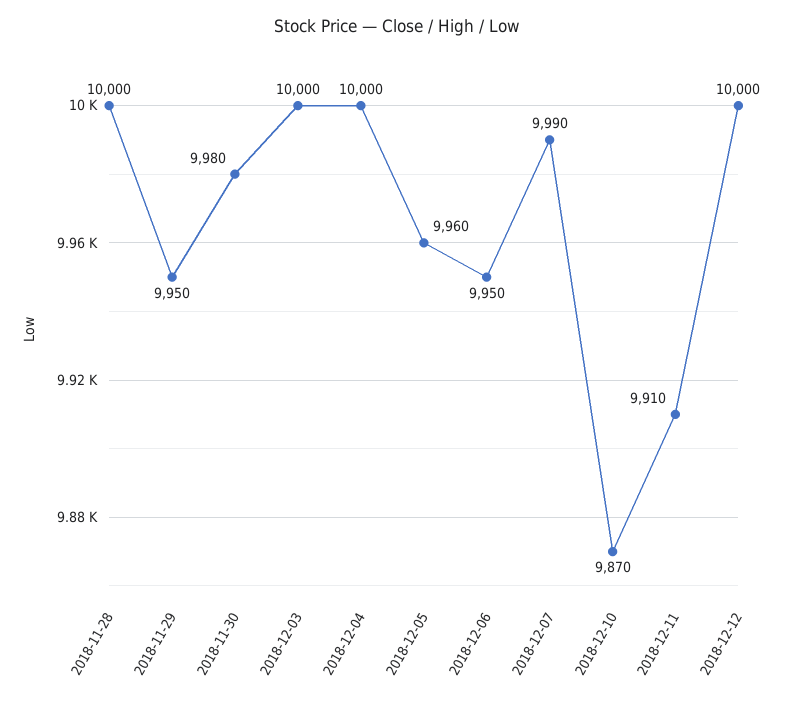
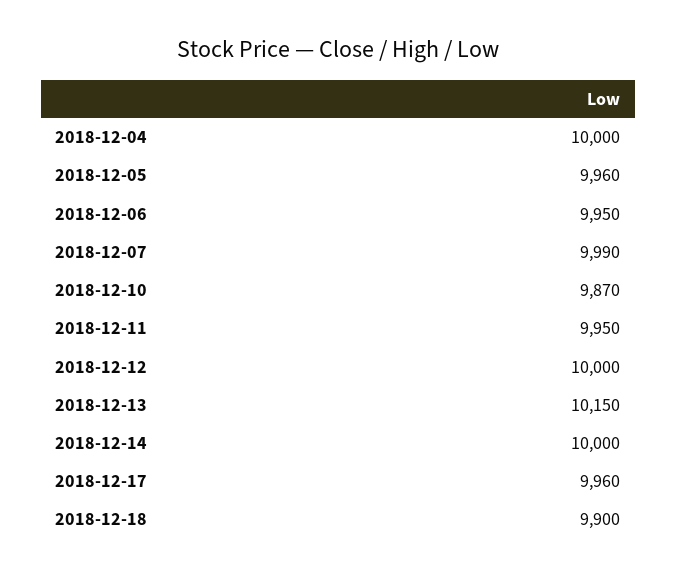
2018-11-28: 10000 -> none
2018-11-29: 9950 -> none
2018-11-30: 9980 -> none
2018-12-03: 10000 -> none
2018-12-11: 9910 -> 9950
2018-12-13: none -> 10150
2018-12-14: none -> 10000
2018-12-17: none -> 9960
2018-12-18: none -> 9900

